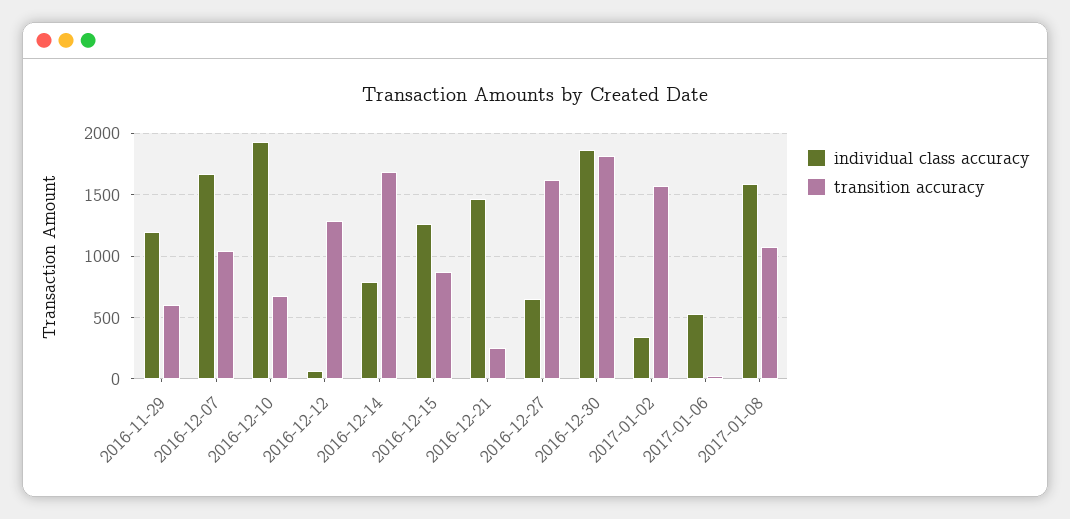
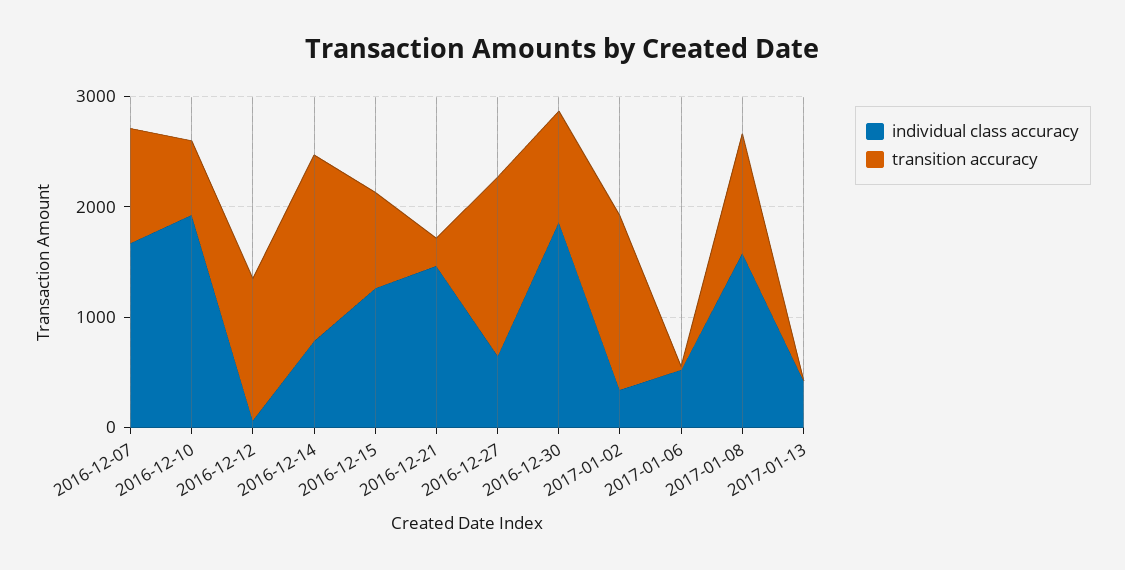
individual class accuracy, 2016-11-29: 1200 -> none
transition accuracy, 2016-11-29: 600 -> none
transition accuracy, 2016-12-30: 1800 -> 1000
individual class accuracy, 2017-01-13: none -> 400
transition accuracy, 2017-01-13: none -> 0

